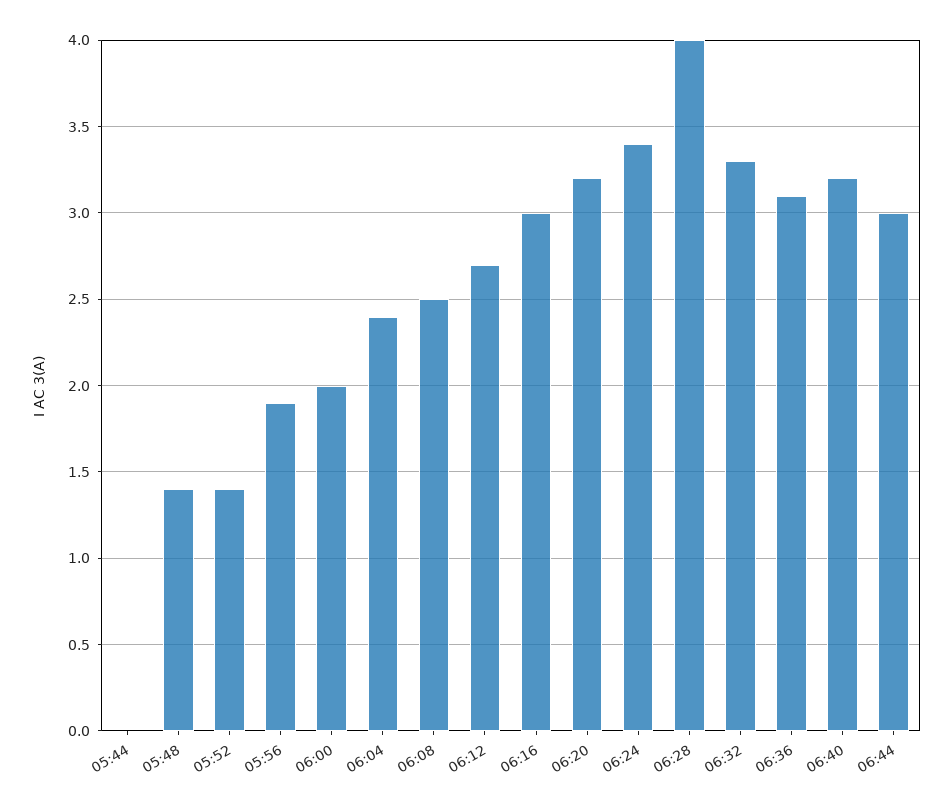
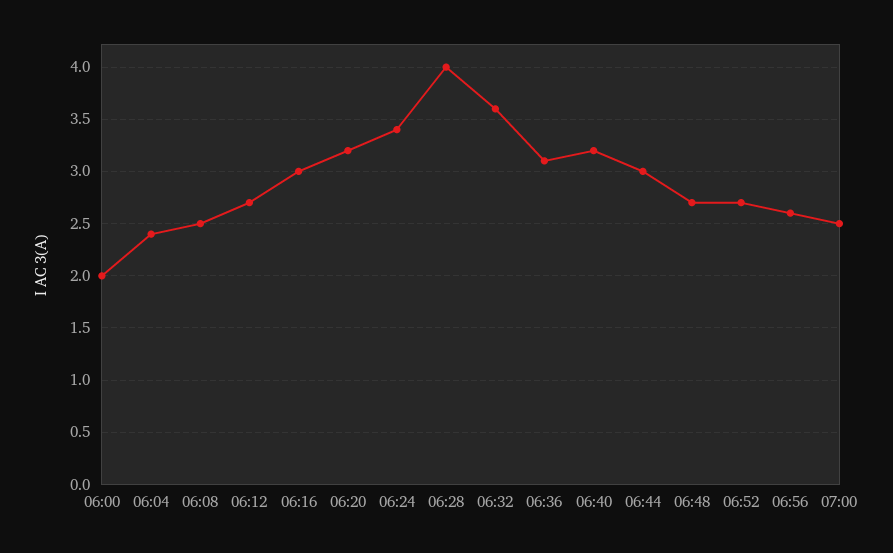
05:44: 0 -> none
05:48: 1.4 -> none
05:52: 1.4 -> none
05:56: 1.9 -> none
06:32: 3.3 -> 3.6
06:48: none -> 2.7
06:52: none -> 2.7
06:56: none -> 2.6
07:00: none -> 2.5

